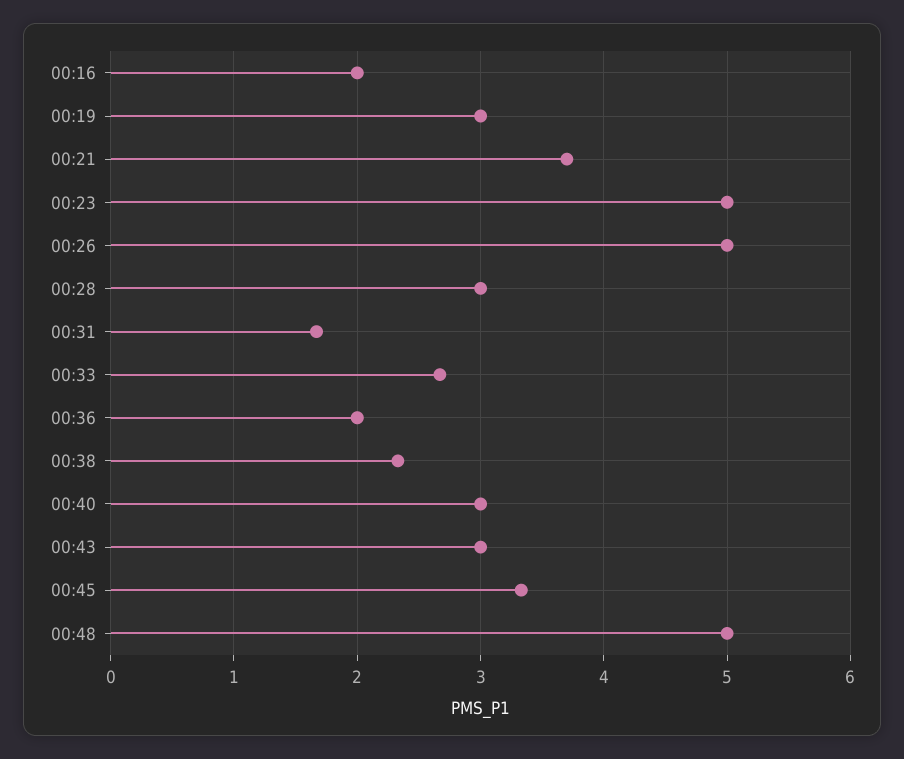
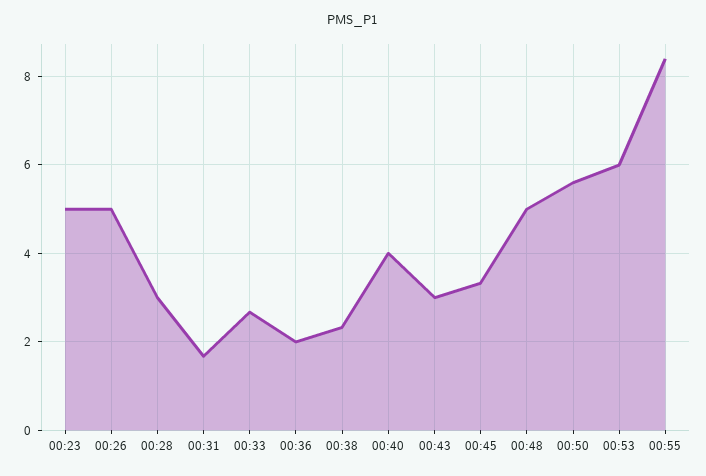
00:16: 2 -> none
00:19: 3 -> none
00:21: 3.7 -> none
00:40: 3 -> 4
00:50: none -> 5.6
00:53: none -> 6
00:55: none -> 8.4

